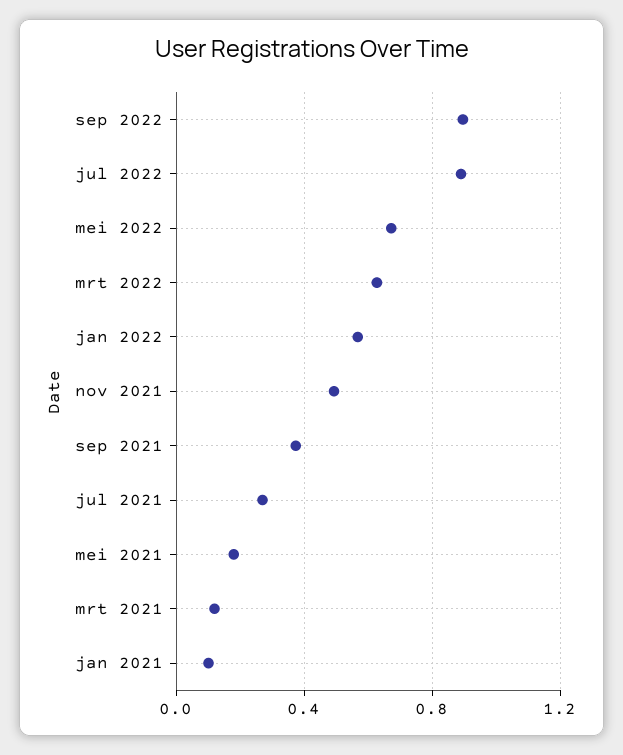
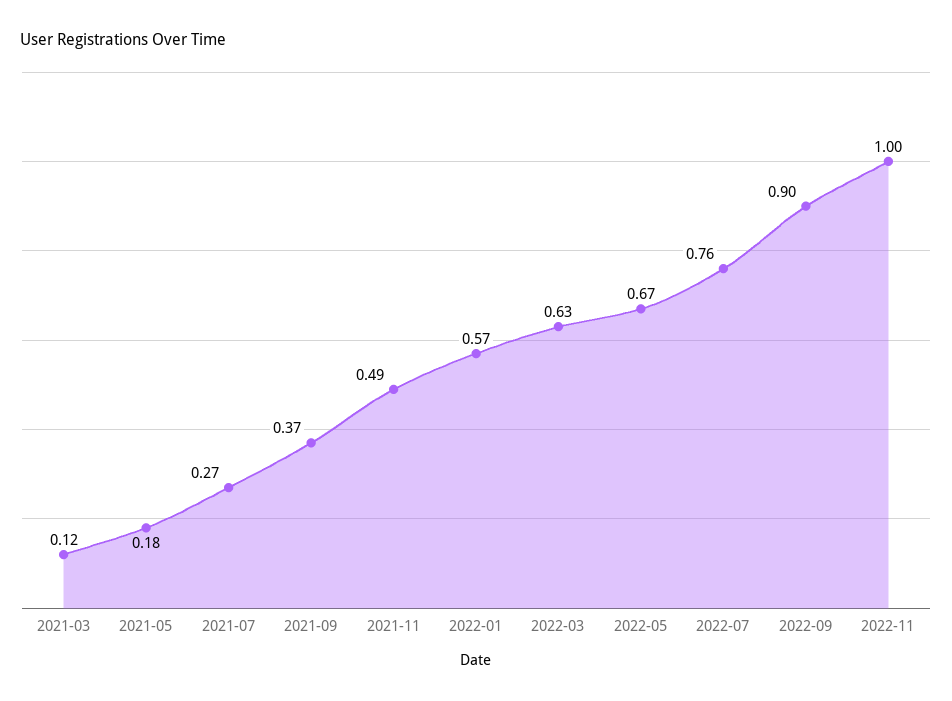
jul 2022: 0.9 -> 0.76
jan 2021: 0.1 -> none
2022-11: none -> 1

